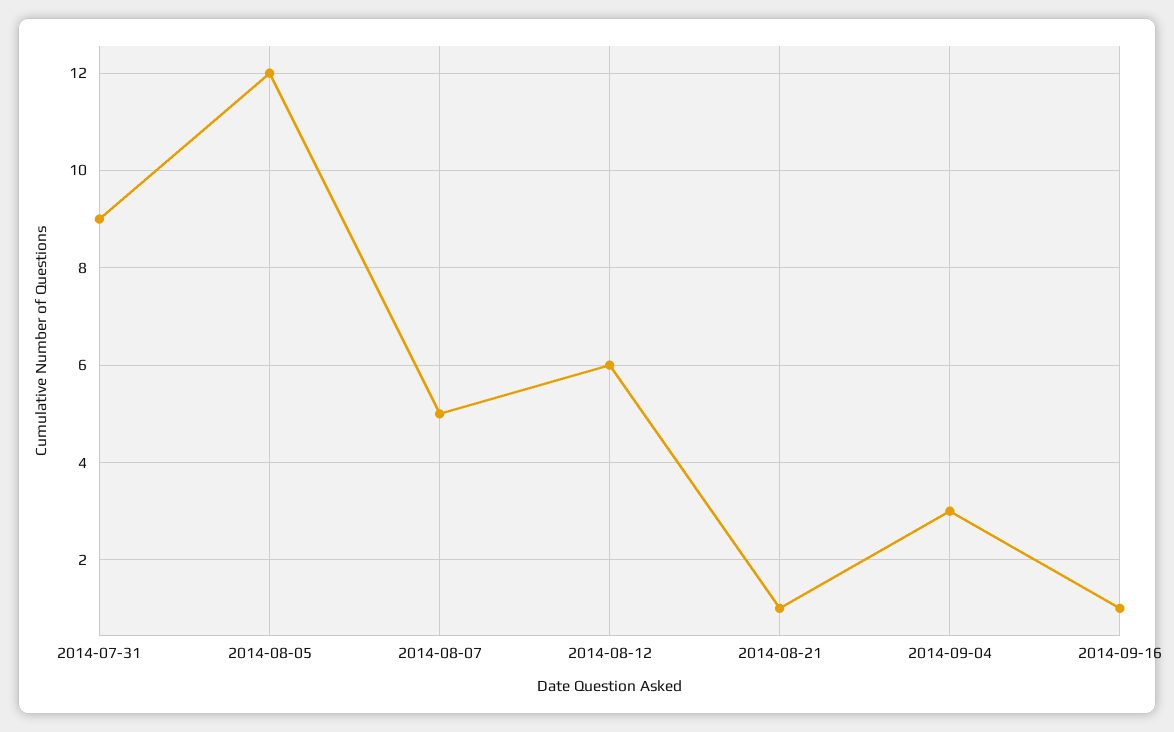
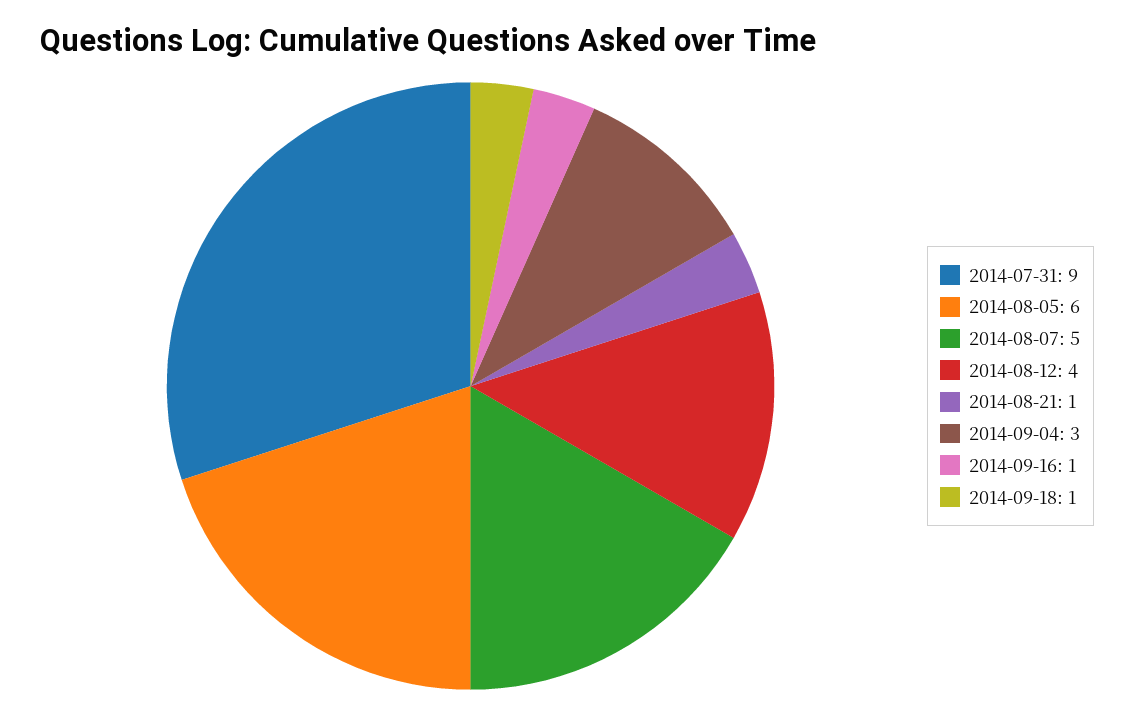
2014-08-05: 12 -> 6
2014-08-12: 6 -> 4
2014-09-18: none -> 1

